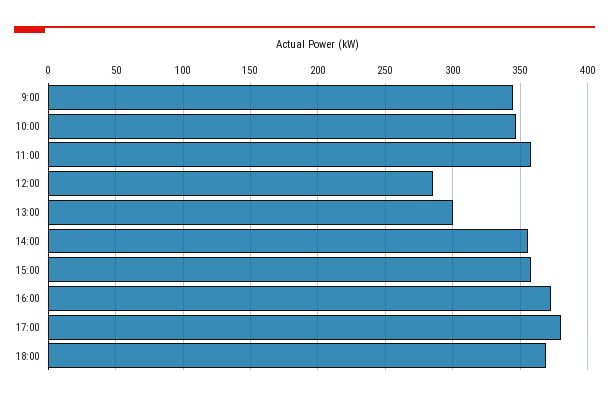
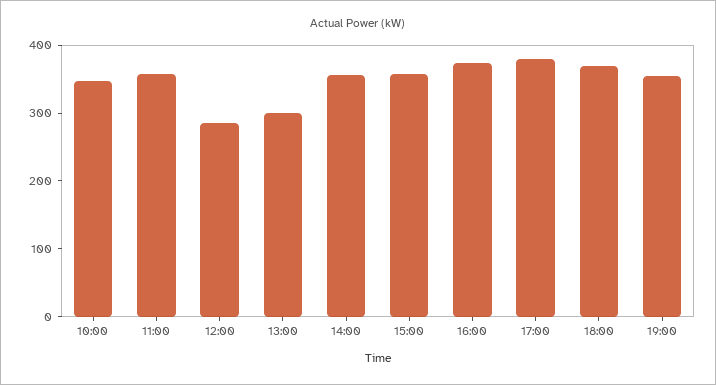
9:00: 345 -> none
19:00: none -> 360

